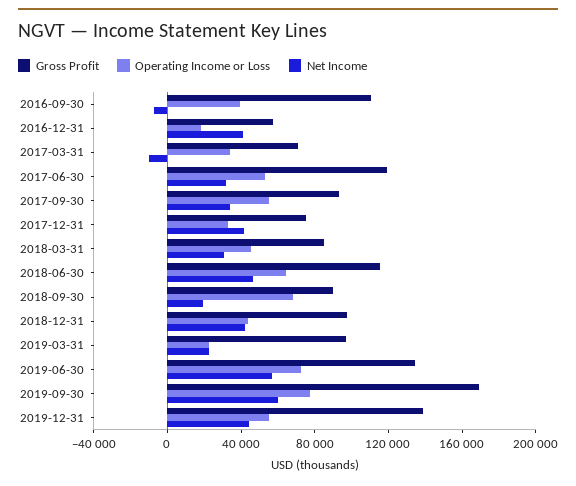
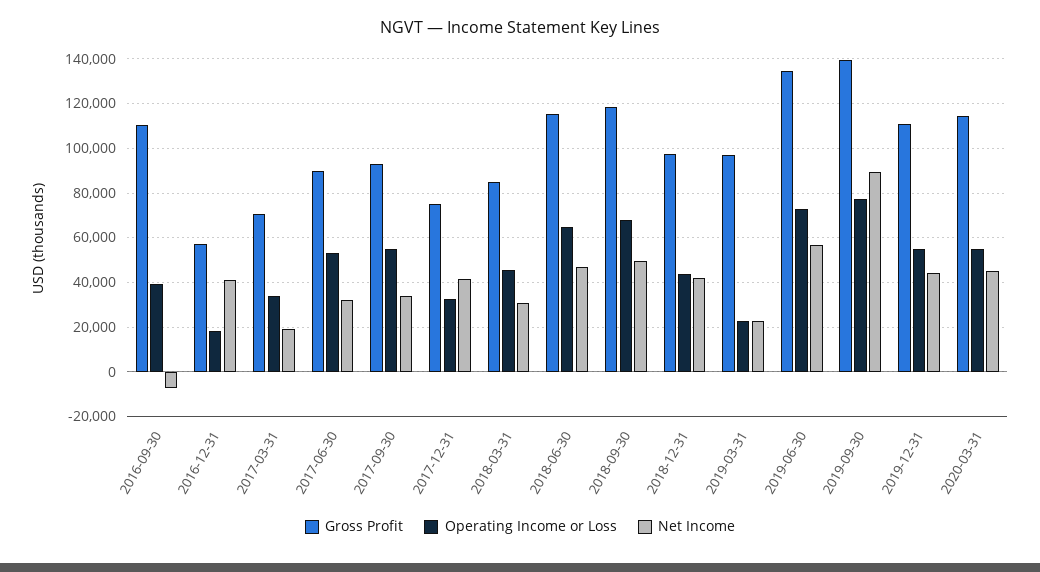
Net Income, 2017-03-31: -10000 -> 20000
Gross Profit, 2017-06-30: 120000 -> 90000
Gross Profit, 2018-09-30: 90000 -> 120000
Net Income, 2018-09-30: 20000 -> 50000
Gross Profit, 2019-09-30: 170000 -> 140000
Net Income, 2019-09-30: 60000 -> 90000
Gross Profit, 2019-12-31: 140000 -> 110000
Gross Profit, 2020-03-31: none -> 115000
Operating Income or Loss, 2020-03-31: none -> 55000
Net Income, 2020-03-31: none -> 45000

